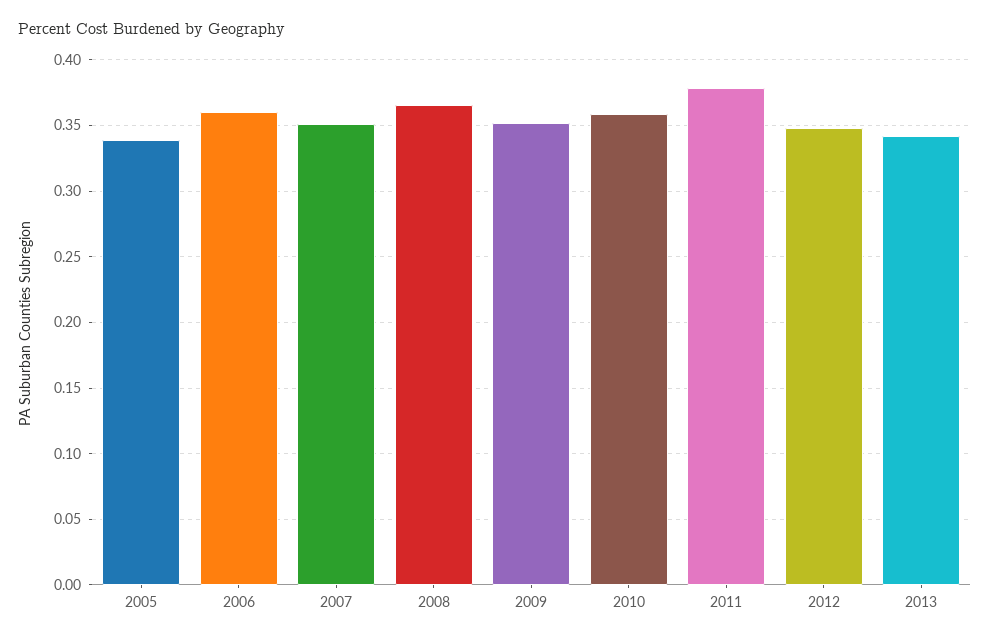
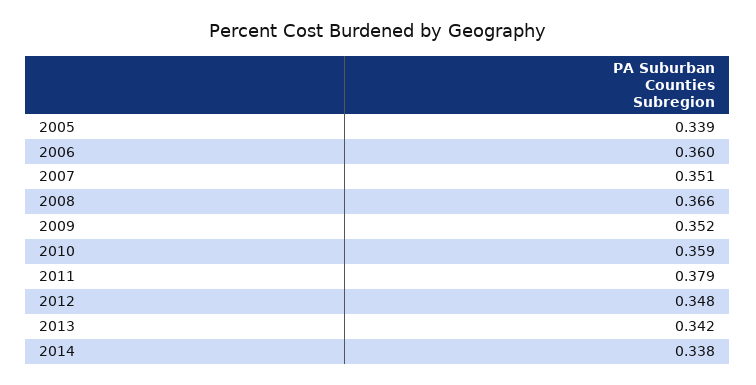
2014: none -> 0.338

